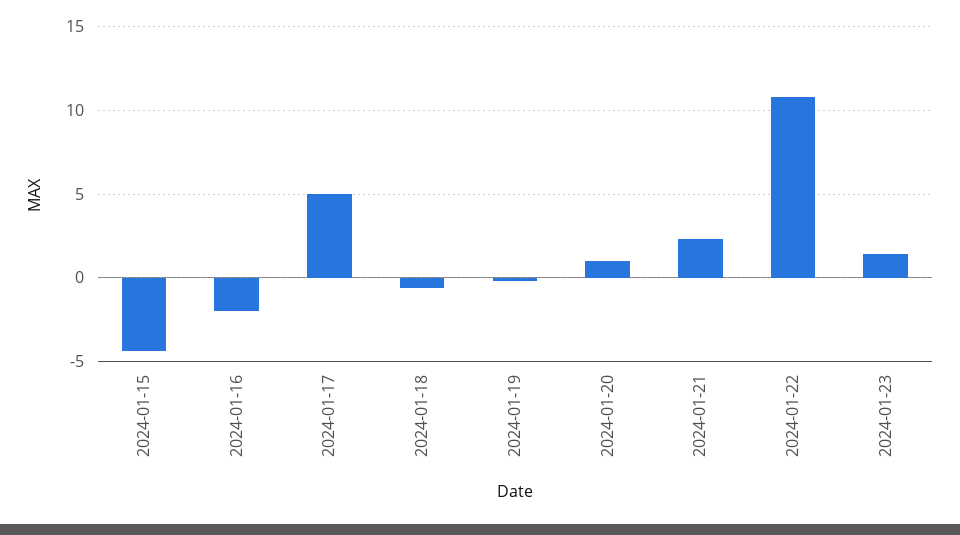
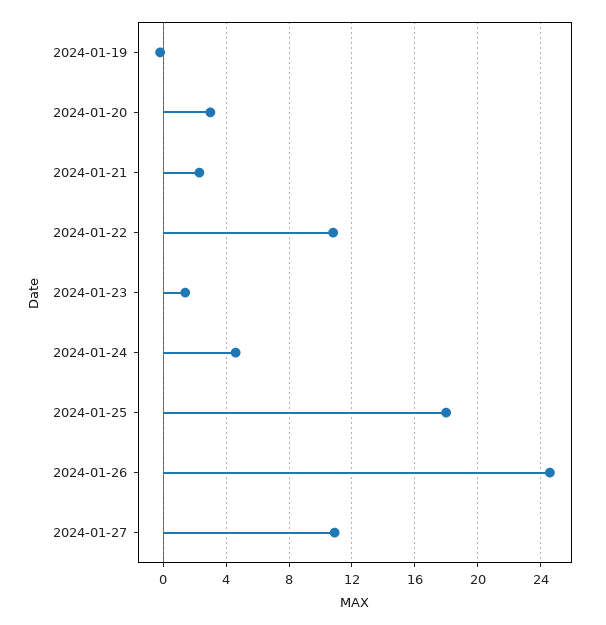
2024-01-15: -4.5 -> none
2024-01-16: -2 -> none
2024-01-17: 5 -> none
2024-01-18: -0.5 -> none
2024-01-20: 1 -> 3
2024-01-24: none -> 4.5
2024-01-25: none -> 18
2024-01-26: none -> 24.5
2024-01-27: none -> 11

